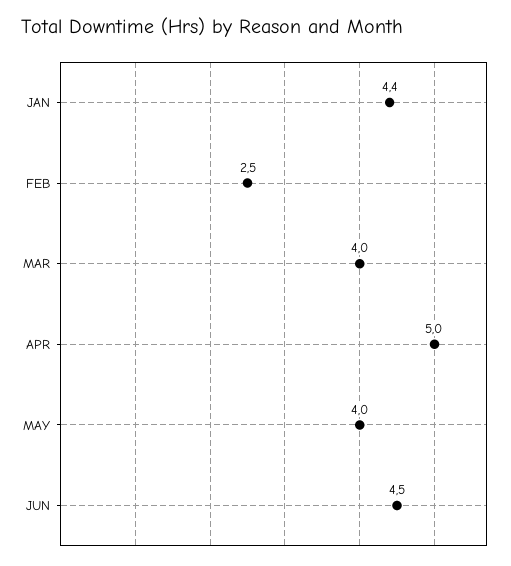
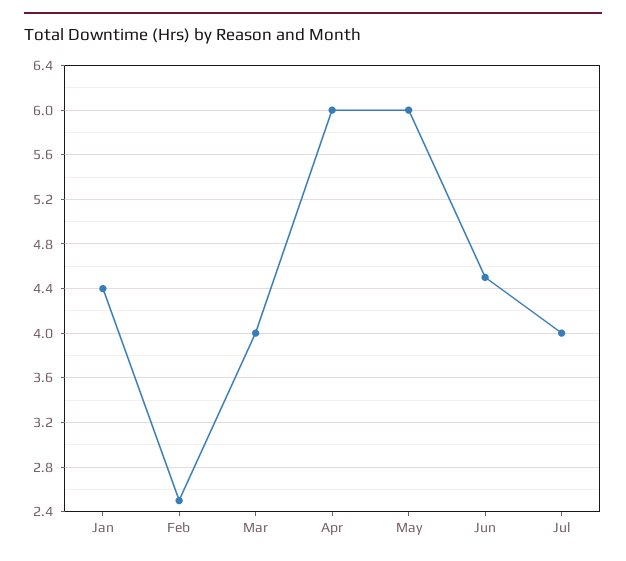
APR: 5 -> 6
MAY: 4 -> 6
Jul: none -> 4

